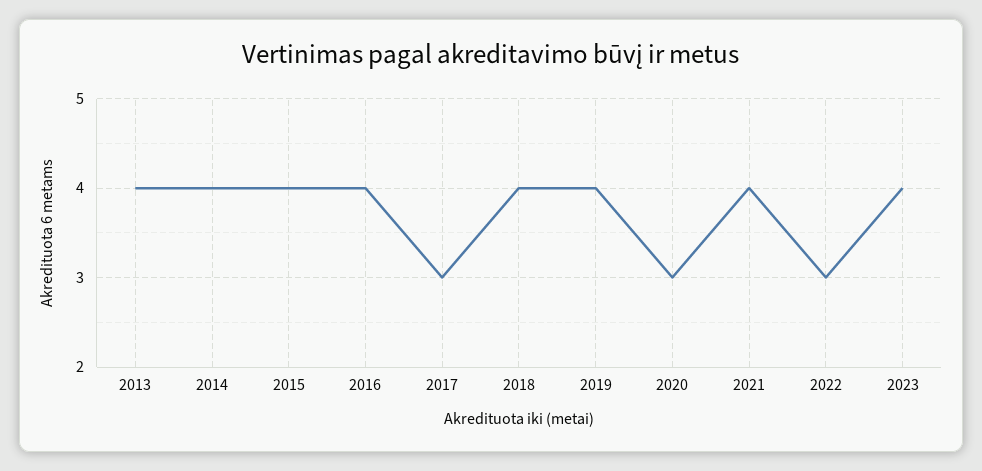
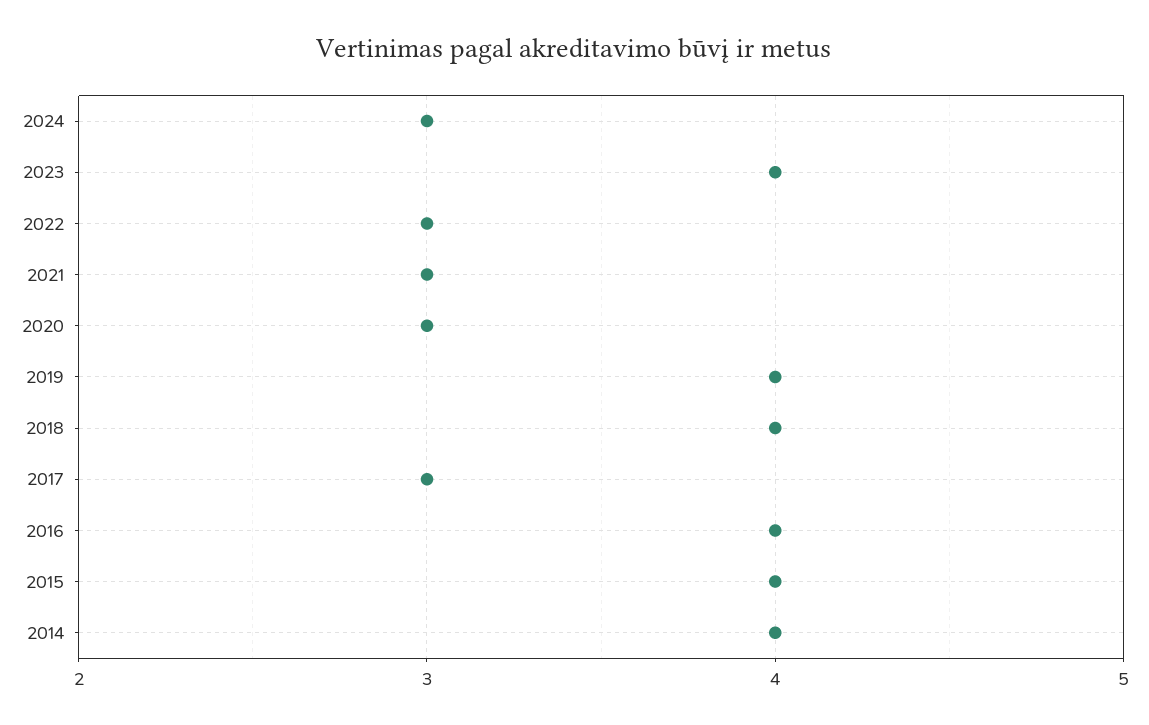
2013: 4 -> none
2021: 4 -> 3
2024: none -> 3

